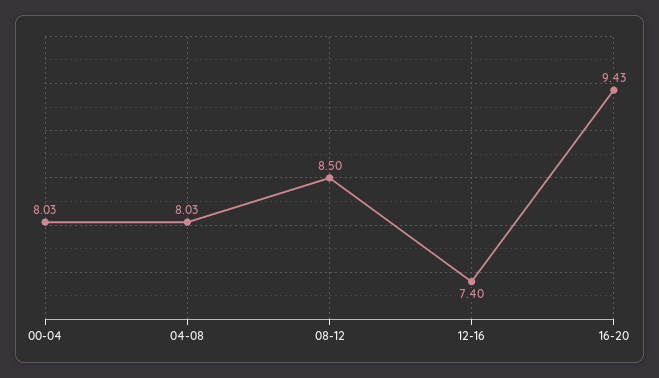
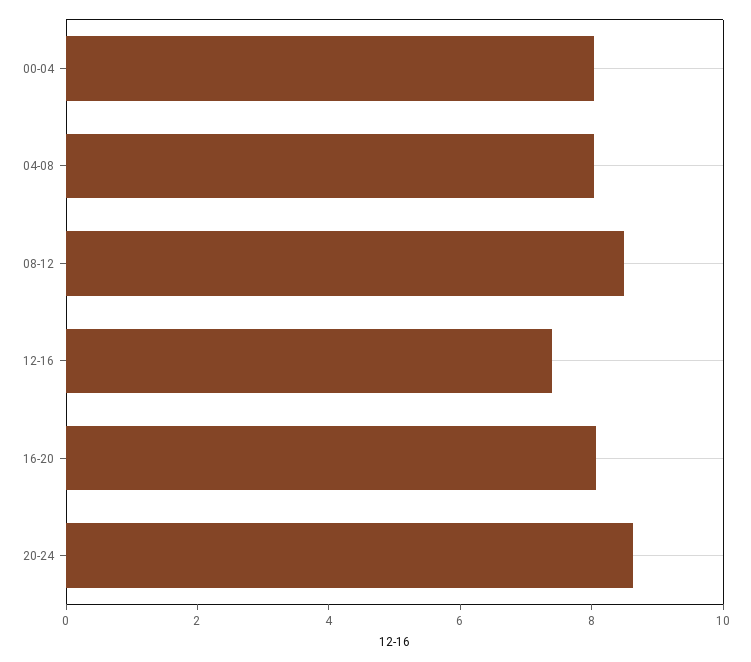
16-20: 9.43 -> 8
20-24: none -> 8.5

